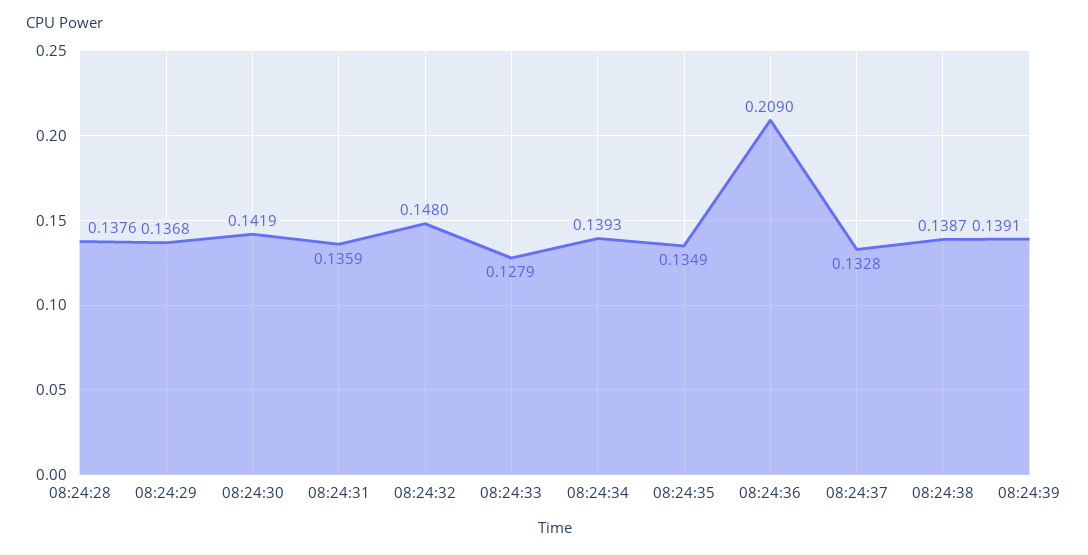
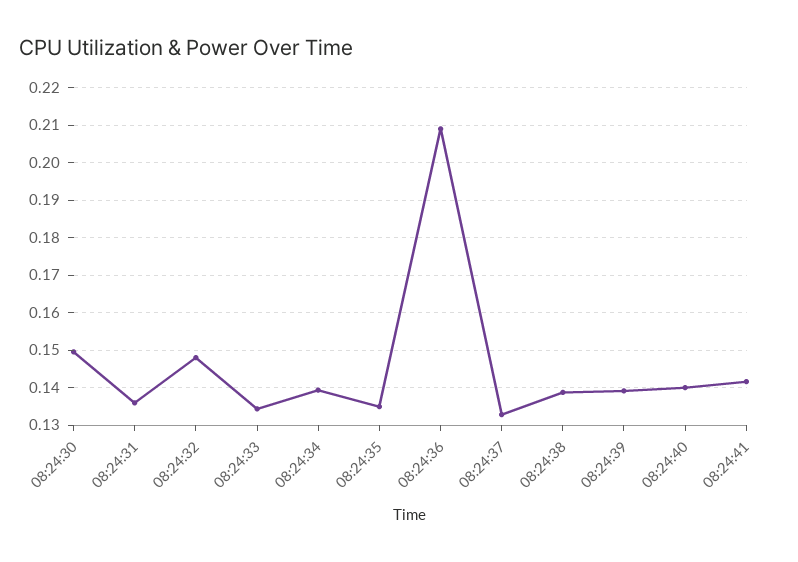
08:24:28: 0.1376 -> none
08:24:29: 0.1368 -> none
08:24:30: 0.1419 -> 0.15
08:24:33: 0.1279 -> 0.134
08:24:40: none -> 0.14
08:24:41: none -> 0.142

